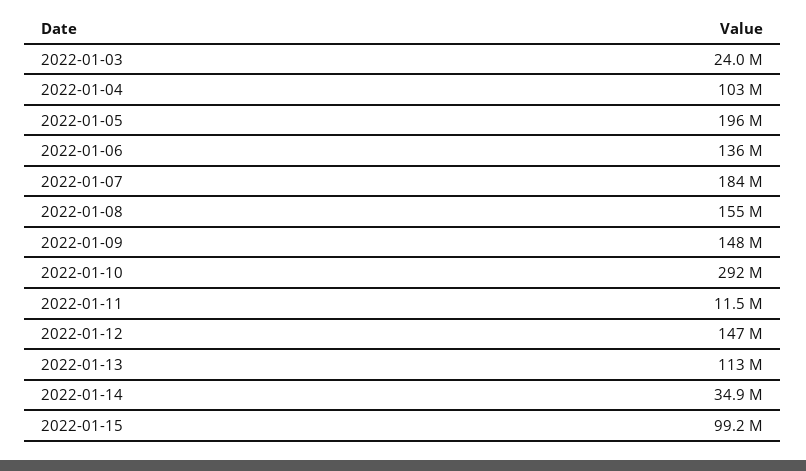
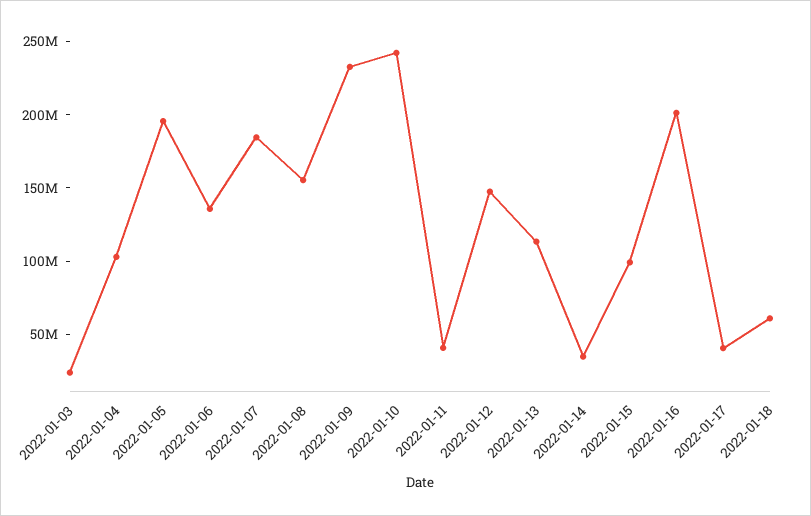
2022-01-09: 148000000 -> 230000000
2022-01-10: 292000000 -> 240000000
2022-01-11: 11500000 -> 40000000
2022-01-16: none -> 200000000
2022-01-17: none -> 40000000
2022-01-18: none -> 60000000

